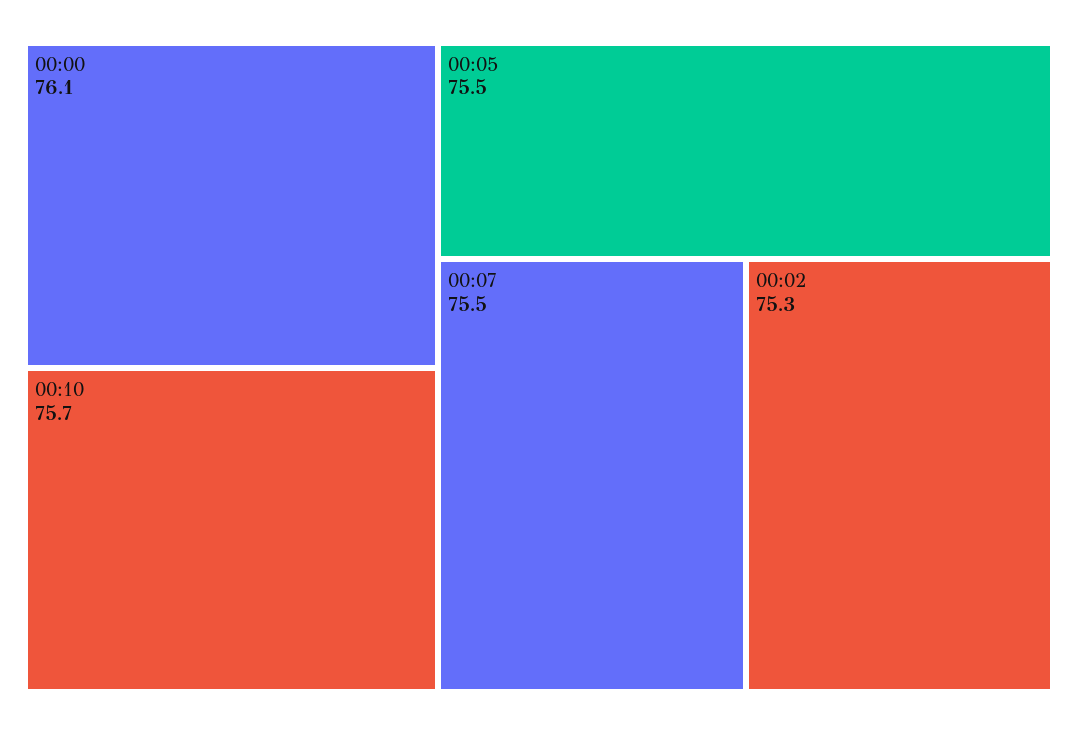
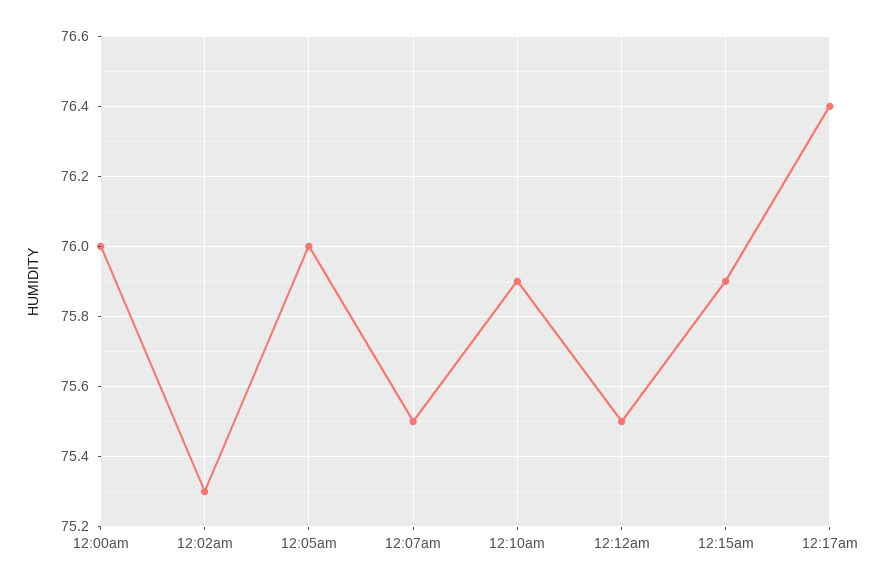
00:00: 76.1 -> 76
00:10: 75.7 -> 75.9
00:05: 75.5 -> 76
12:12am: none -> 75.5
12:15am: none -> 75.9
12:17am: none -> 76.4

